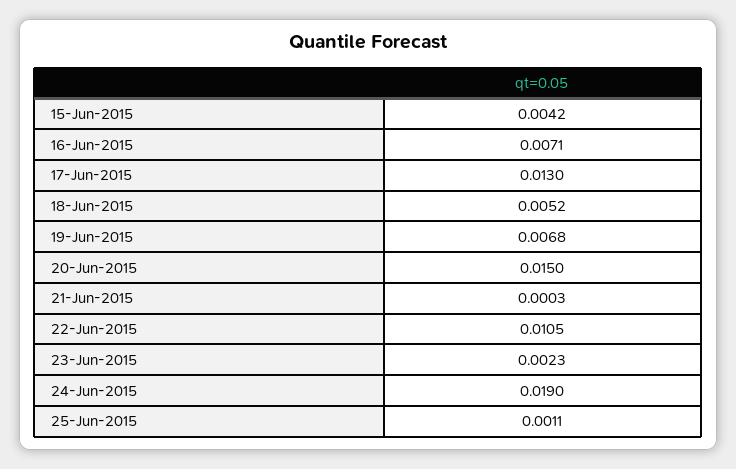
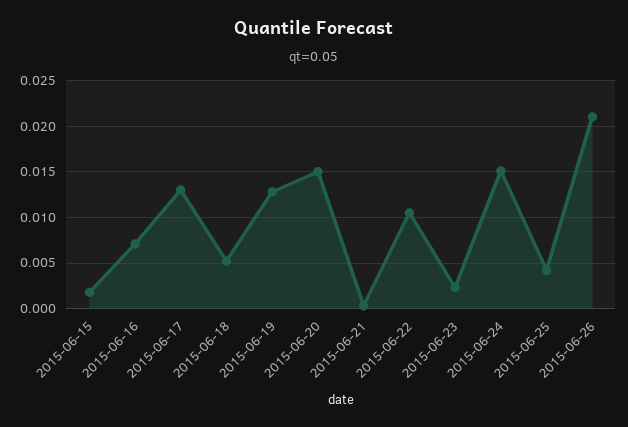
15-Jun-2015: 0.0042 -> 0.002
19-Jun-2015: 0.0068 -> 0.013
24-Jun-2015: 0.019 -> 0.015
25-Jun-2015: 0.0011 -> 0.004
2015-06-26: none -> 0.021

